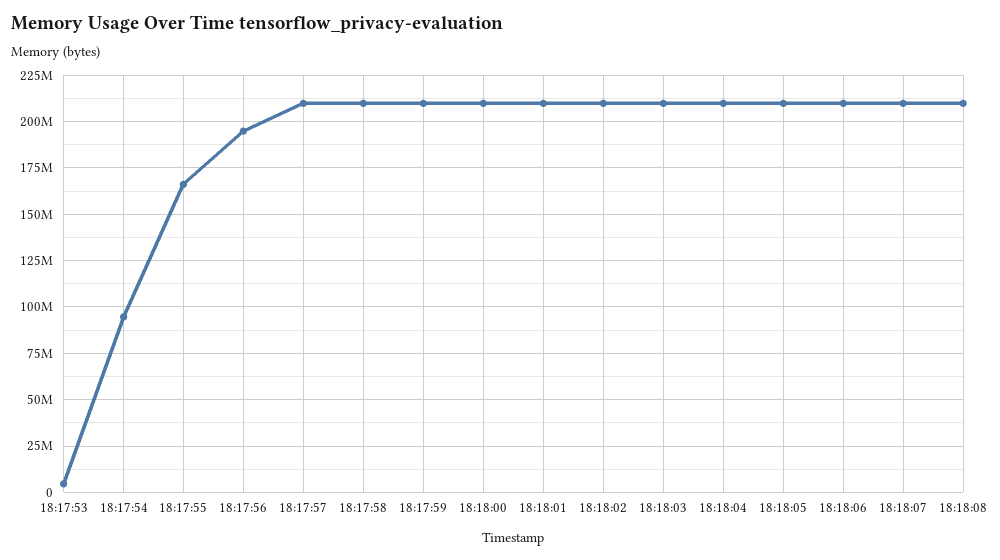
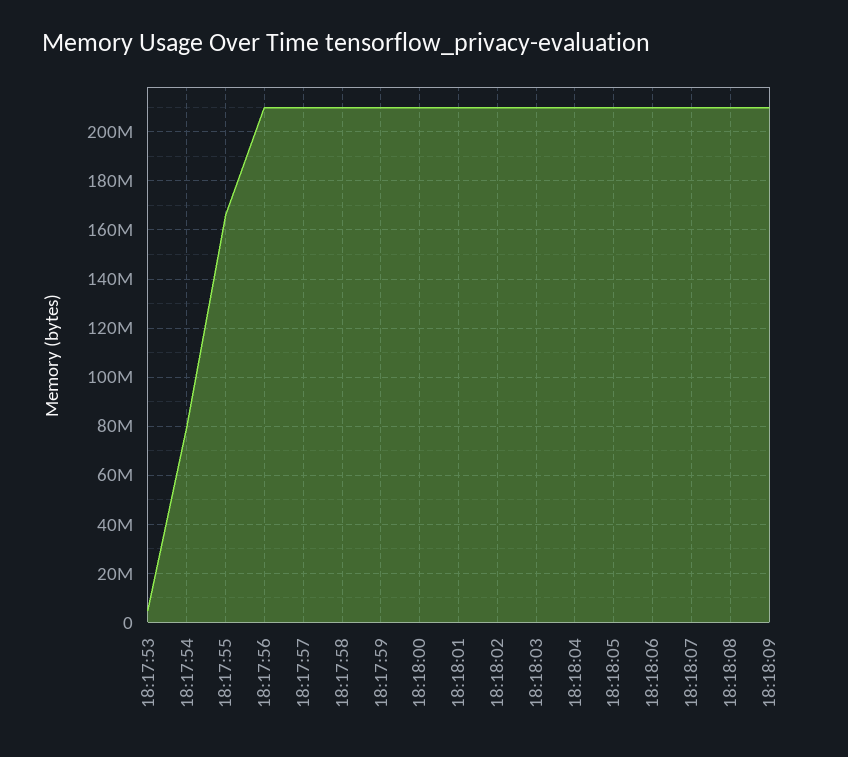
18:17:54: 95000000 -> 80000000
18:17:56: 195000000 -> 210000000
18:18:09: none -> 210000000

